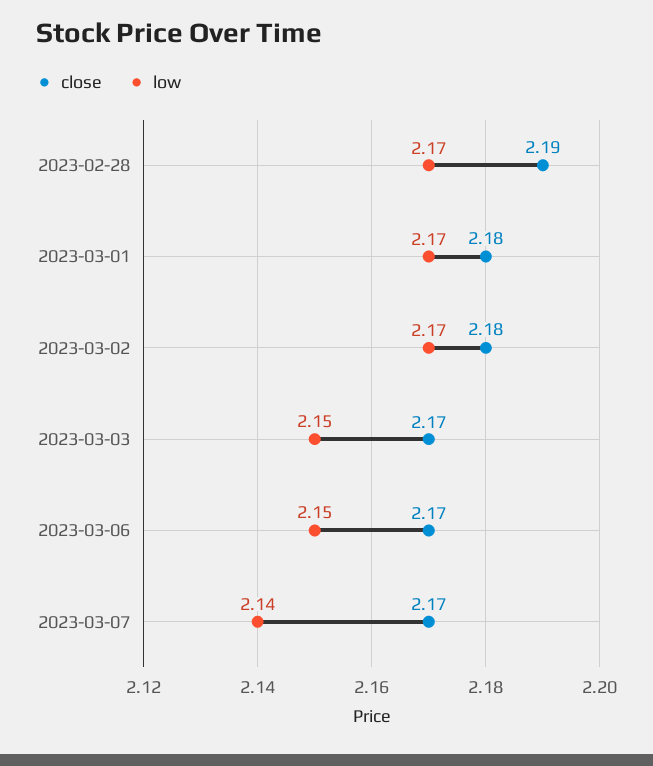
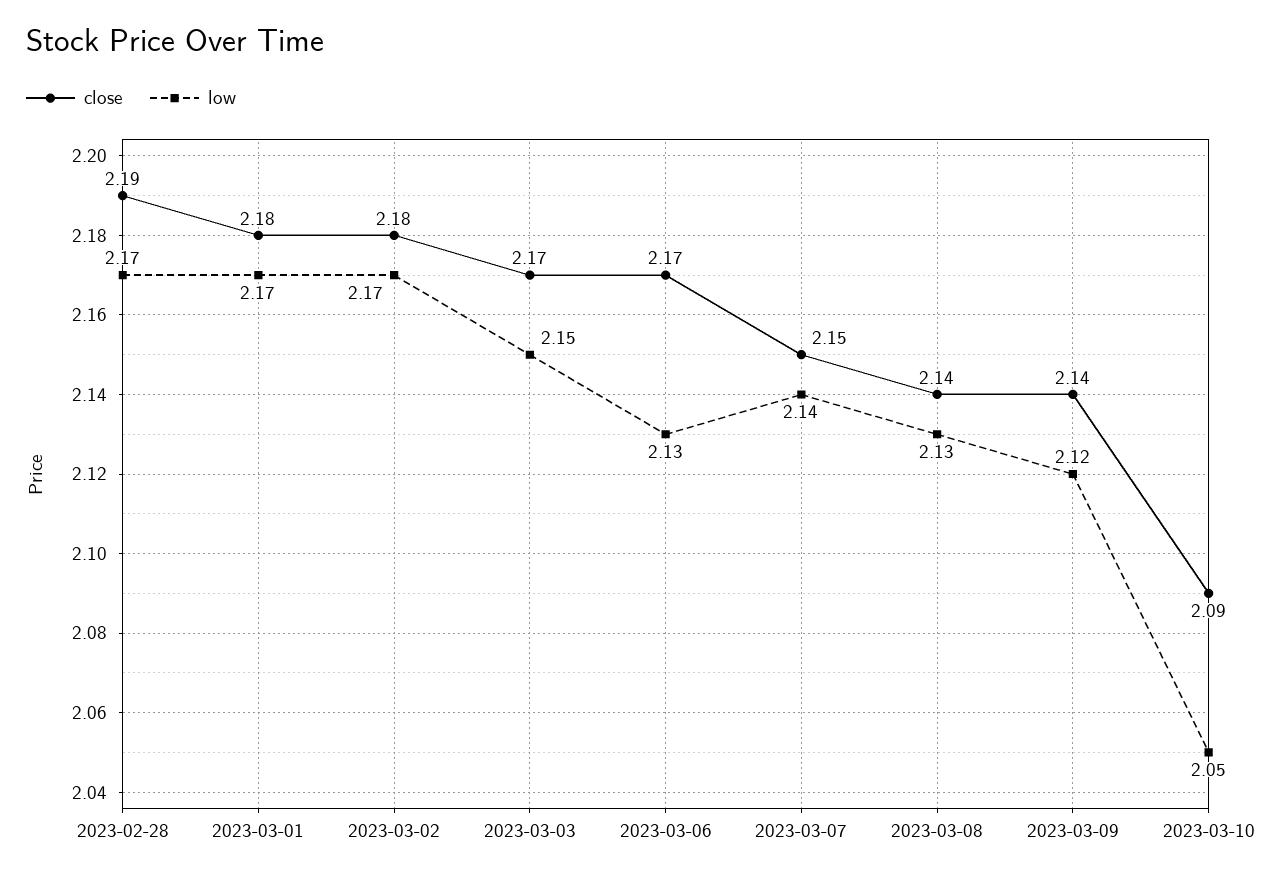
low, 2023-03-06: 2.15 -> 2.13
close, 2023-03-07: 2.17 -> 2.15
close, 2023-03-08: none -> 2.14
low, 2023-03-08: none -> 2.13
close, 2023-03-09: none -> 2.14
low, 2023-03-09: none -> 2.12
close, 2023-03-10: none -> 2.09
low, 2023-03-10: none -> 2.05

